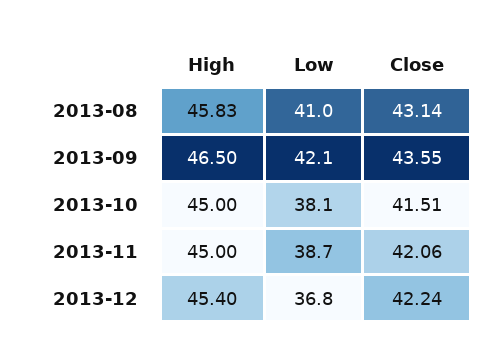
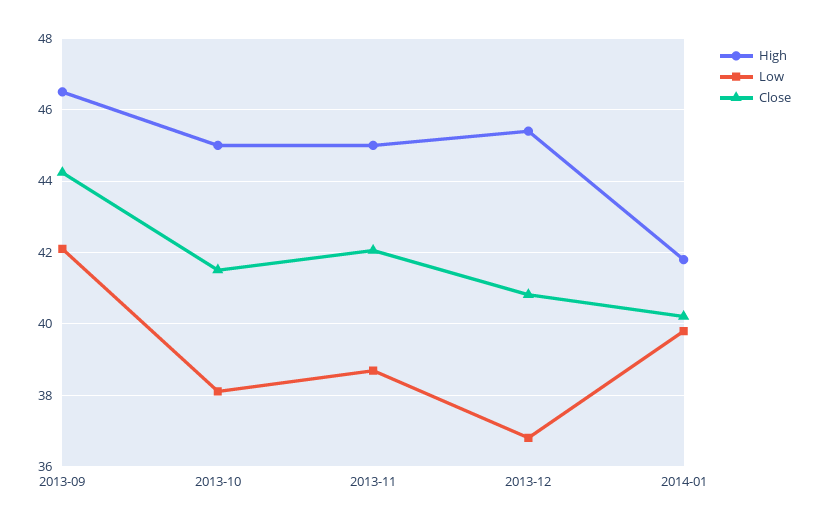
High, 2013-08: 45.83 -> none
Low, 2013-08: 41 -> none
Close, 2013-08: 43.14 -> none
Close, 2013-09: 43.55 -> 44.2
Close, 2013-12: 42.24 -> 40.8
High, 2014-01: none -> 41.8
Low, 2014-01: none -> 39.8
Close, 2014-01: none -> 40.2

